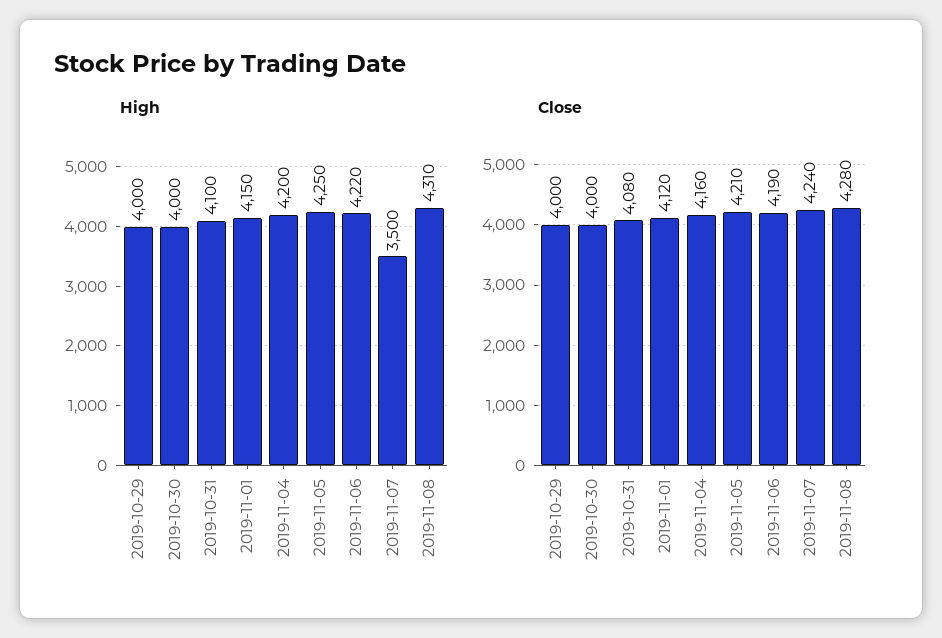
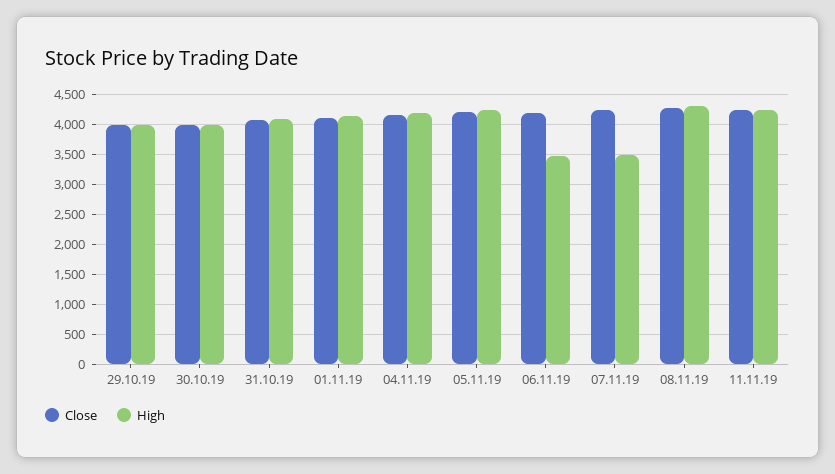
High, 2019-11-06: 4220 -> 3500
Close, 11.11.19: none -> 4250
High, 11.11.19: none -> 4250

